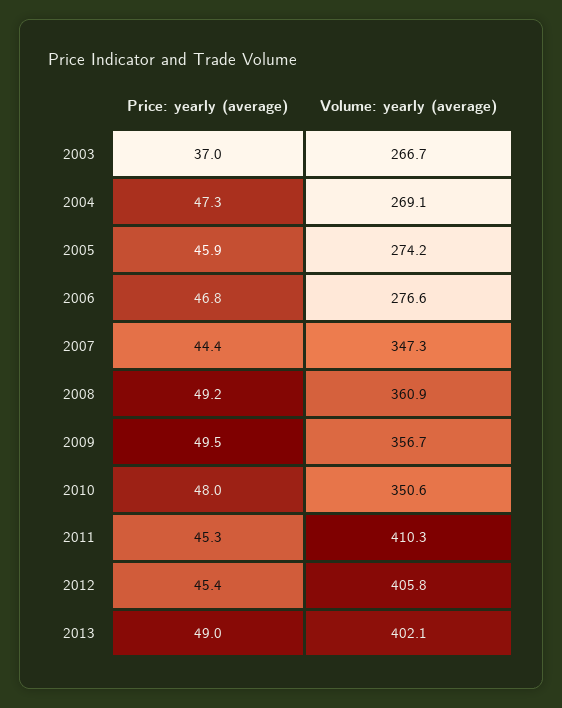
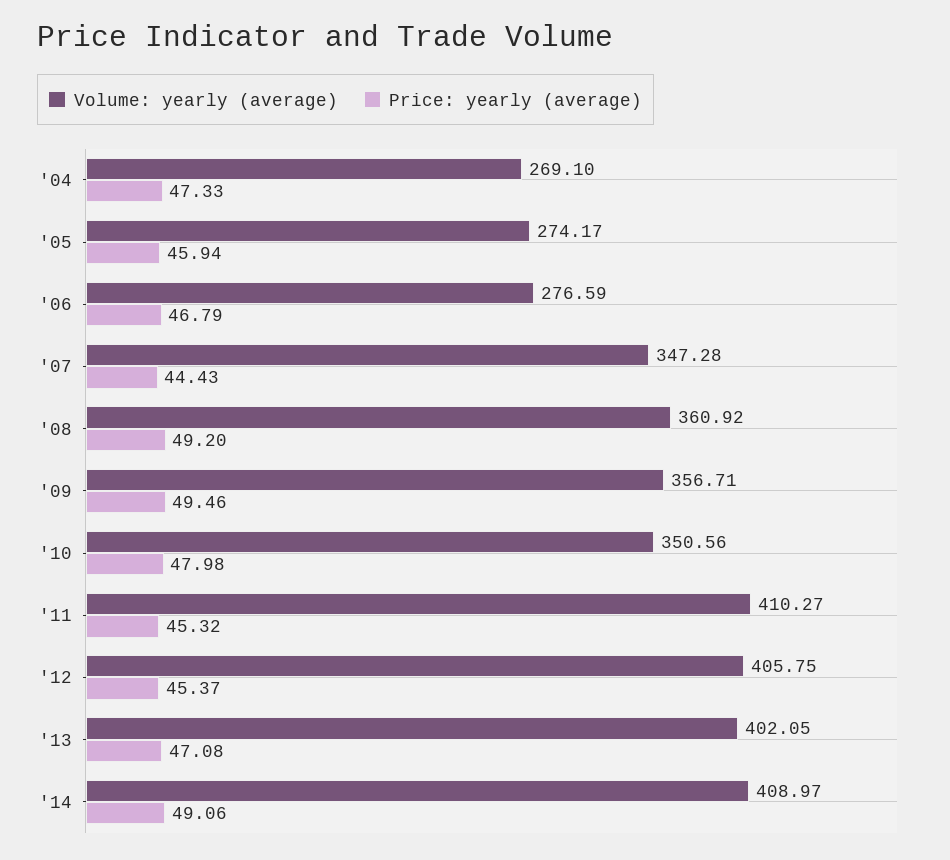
Price: yearly (average), 2003: 37 -> none
Volume: yearly (average), 2003: 266.7 -> none
Price: yearly (average), 2013: 49 -> 47.08
Volume: yearly (average), '14: none -> 408.97
Price: yearly (average), '14: none -> 49.06

